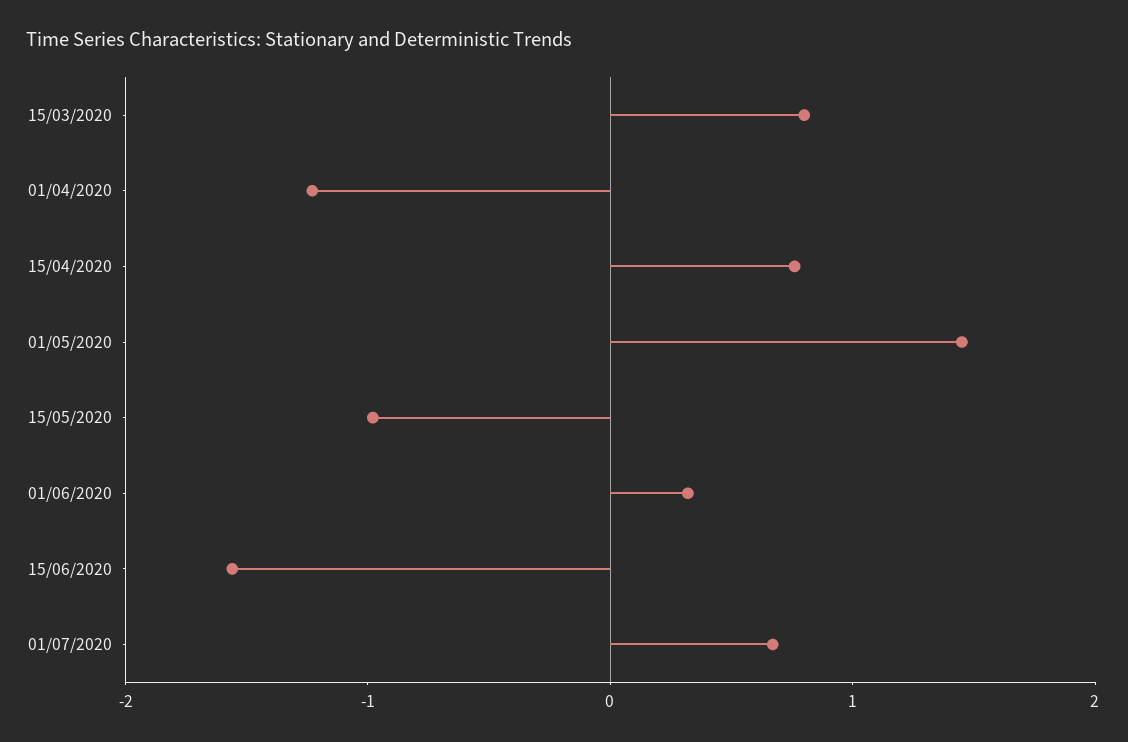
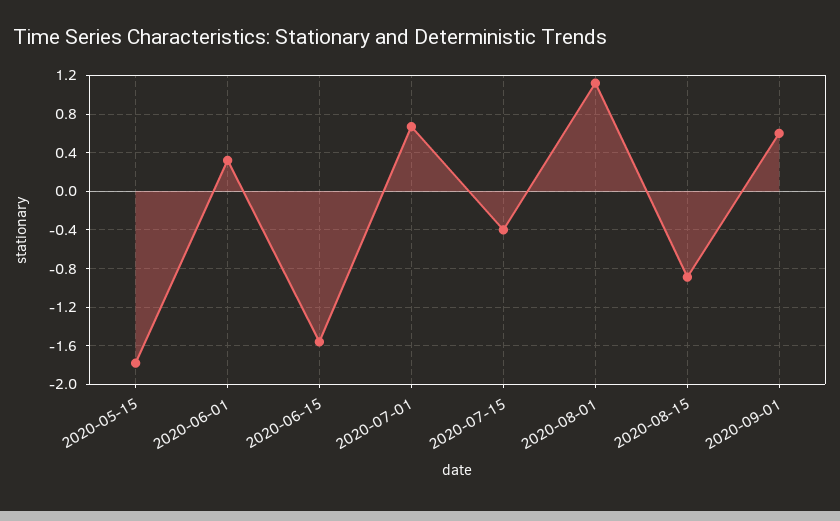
15/03/2020: 0.8 -> none
01/04/2020: -1.2 -> none
15/04/2020: 0.8 -> none
01/05/2020: 1.4 -> none
15/05/2020: -1 -> -1.8
2020-07-15: none -> -0.4
2020-08-01: none -> 1.1
2020-08-15: none -> -0.9
2020-09-01: none -> 0.6

